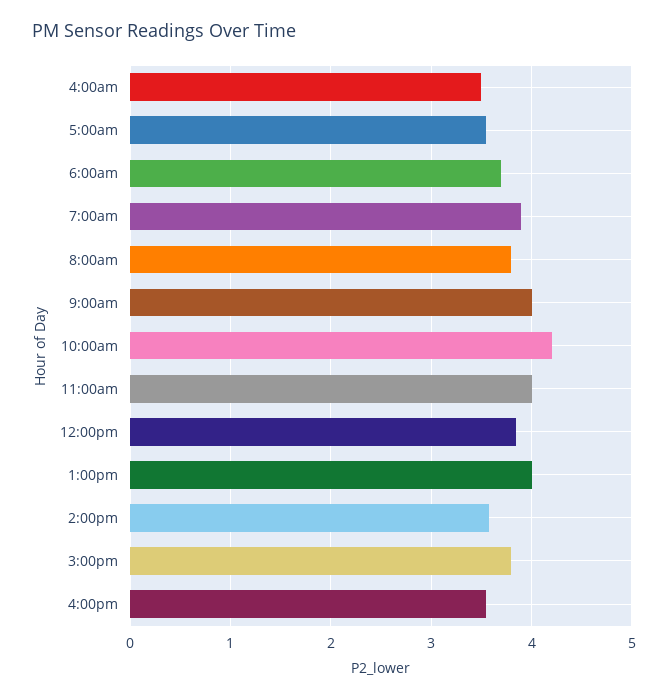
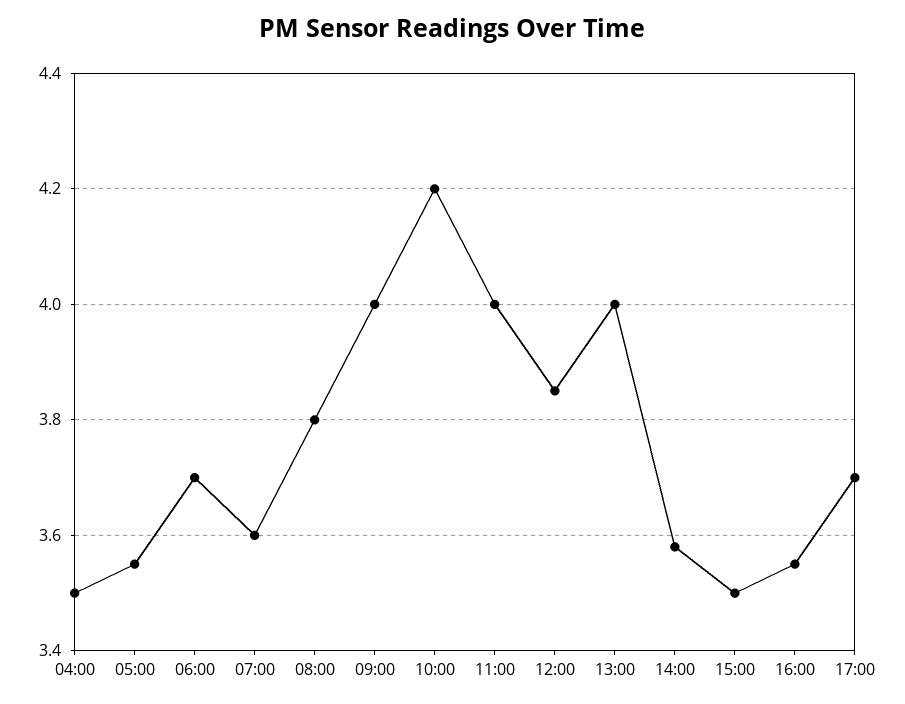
7:00am: 3.9 -> 3.6
3:00pm: 3.8 -> 3.5
17:00: none -> 3.7

